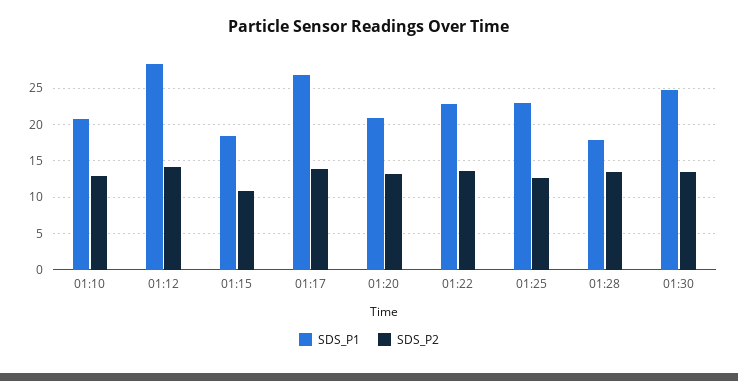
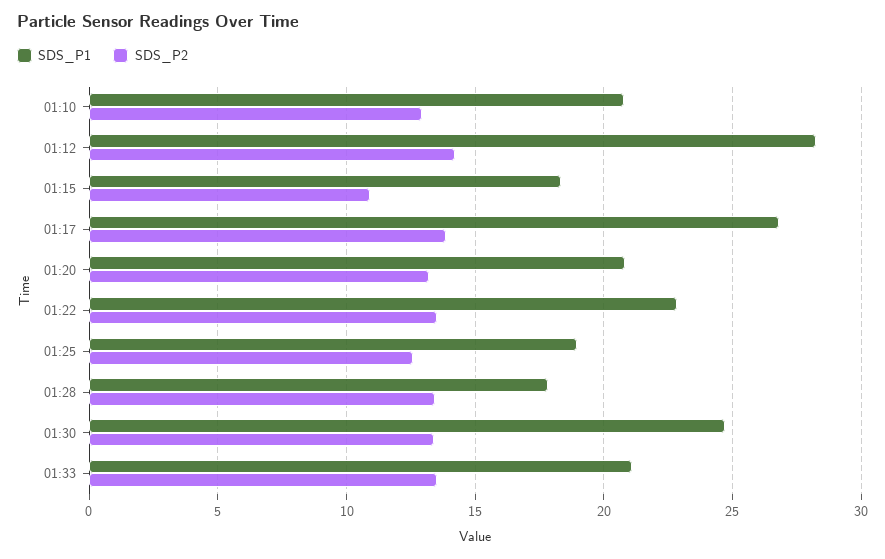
SDS_P1, 01:25: 23 -> 19
SDS_P1, 01:33: none -> 21
SDS_P2, 01:33: none -> 13.5

